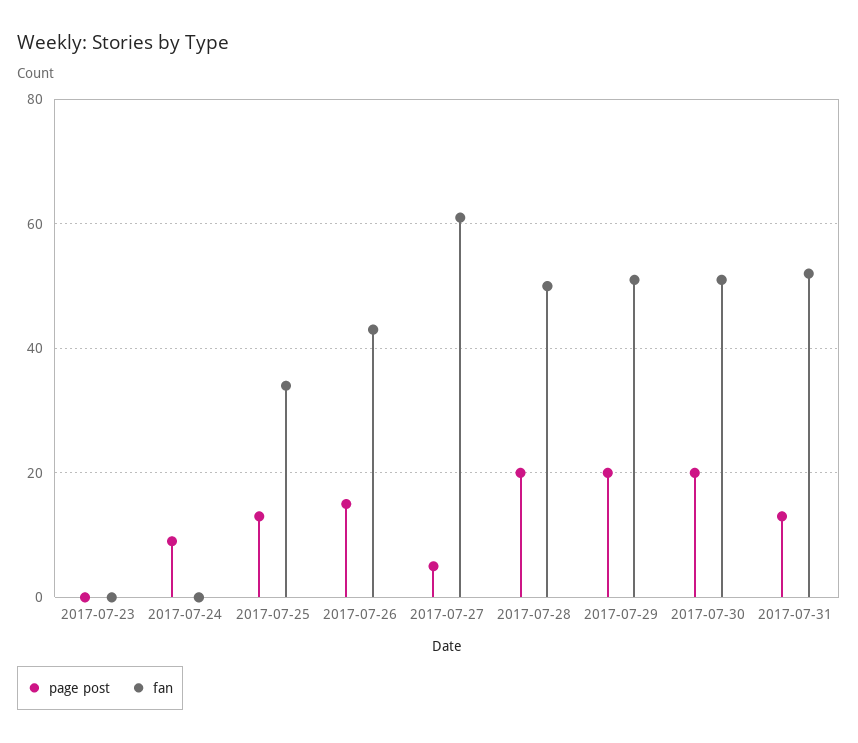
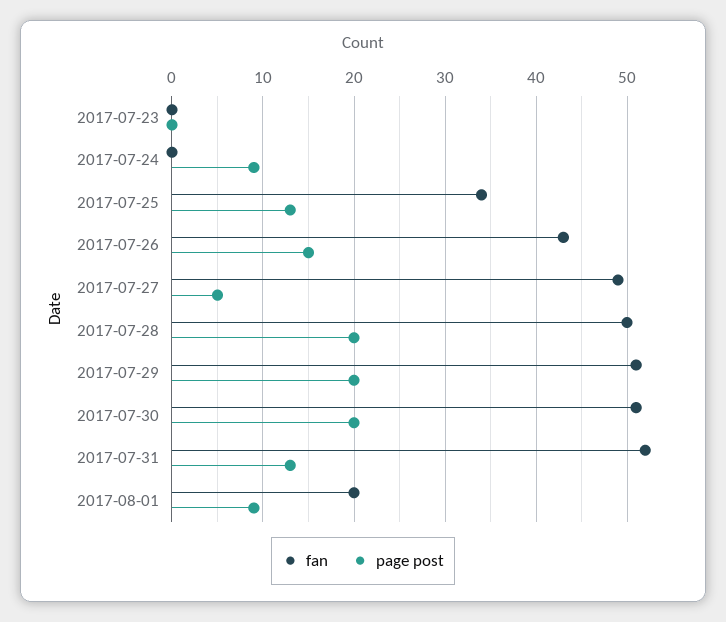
fan, 2017-07-27: 60 -> 49
fan, 2017-08-01: none -> 20
page post, 2017-08-01: none -> 9

